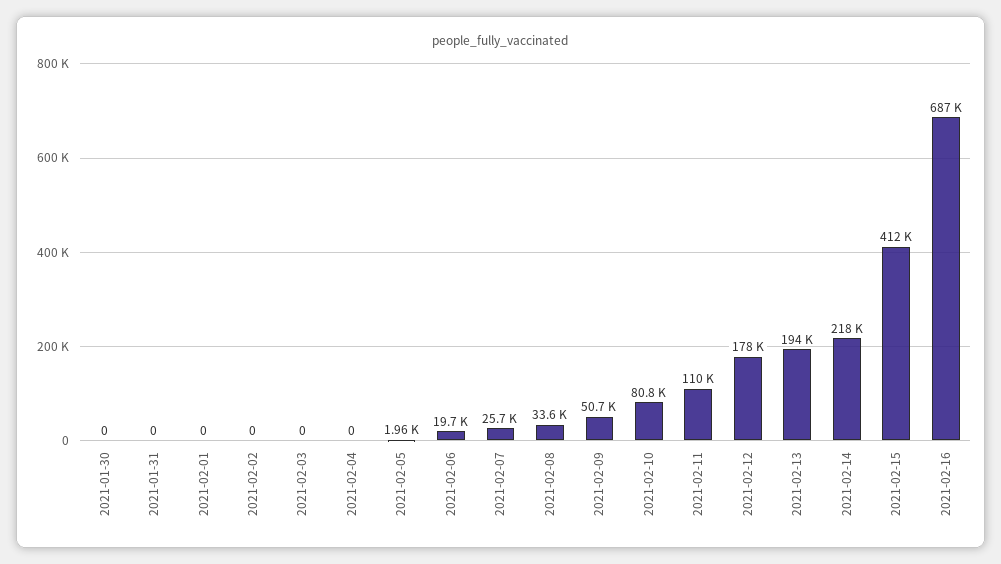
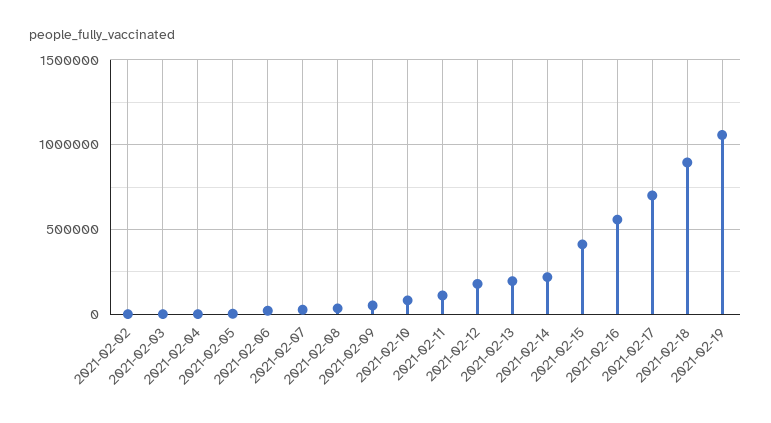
2021-01-30: 0 -> none
2021-01-31: 0 -> none
2021-02-01: 0 -> none
2021-02-16: 687000 -> 550000
2021-02-17: none -> 700000
2021-02-18: none -> 900000
2021-02-19: none -> 1050000

